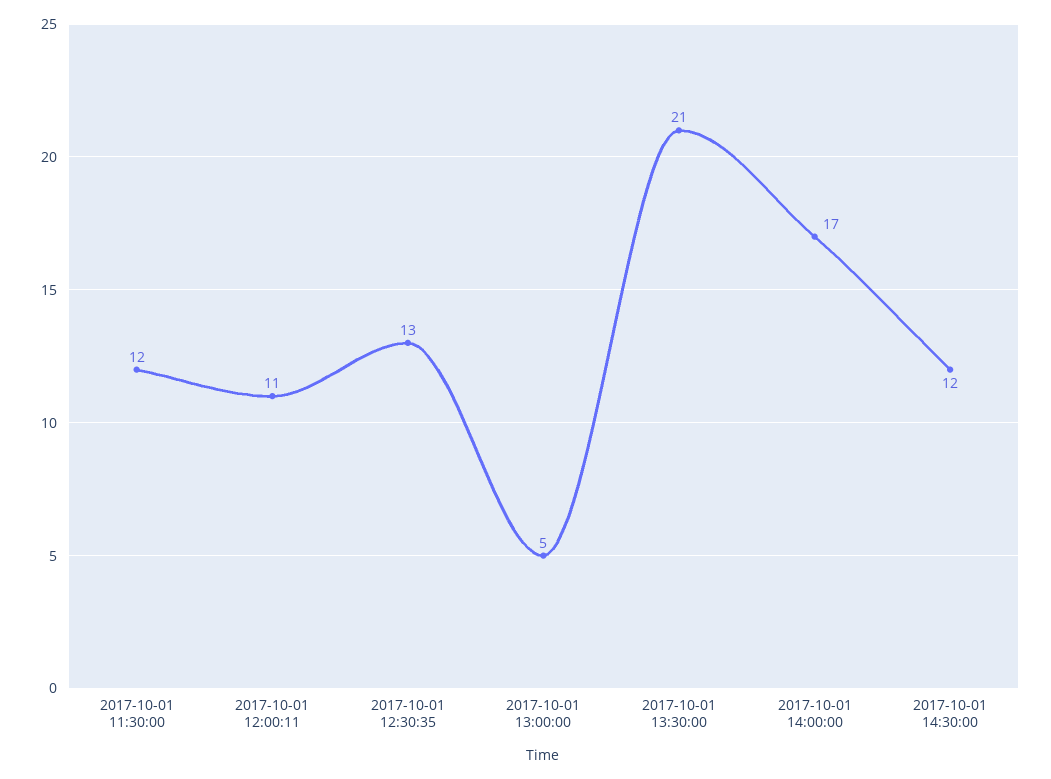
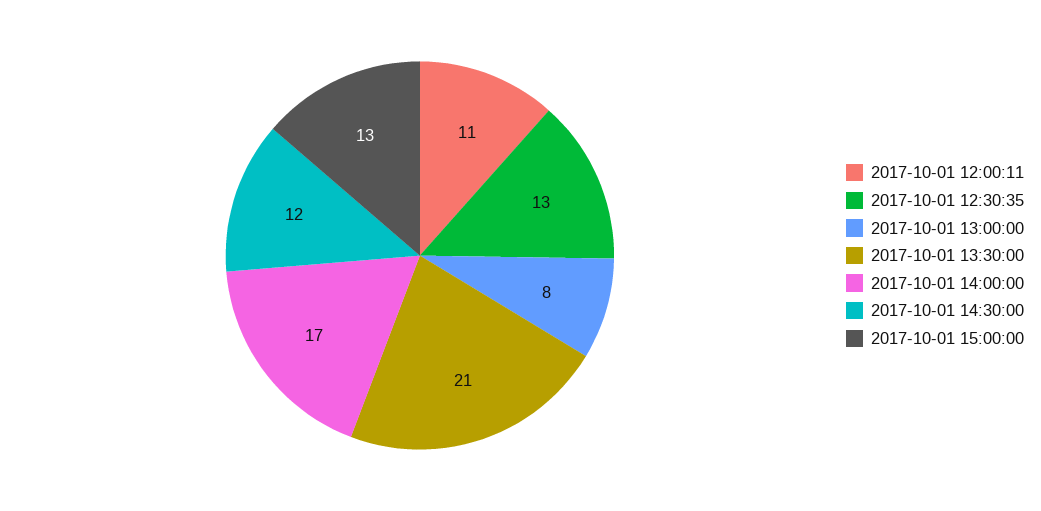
2017-10-01 11:30:00: 12 -> none
2017-10-01 13:00:00: 5 -> 8
2017-10-01 15:00:00: none -> 13

